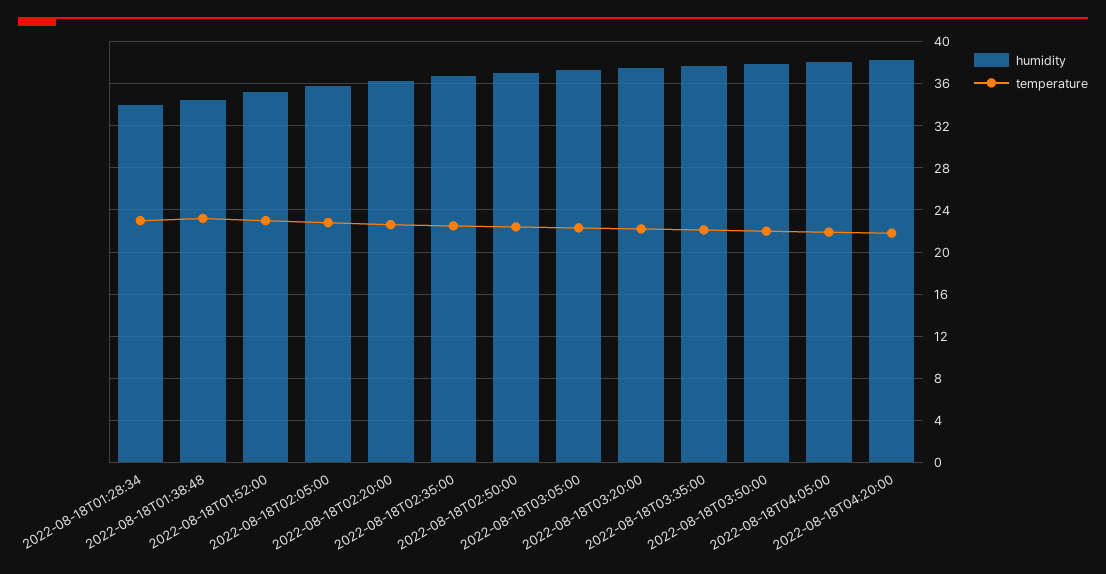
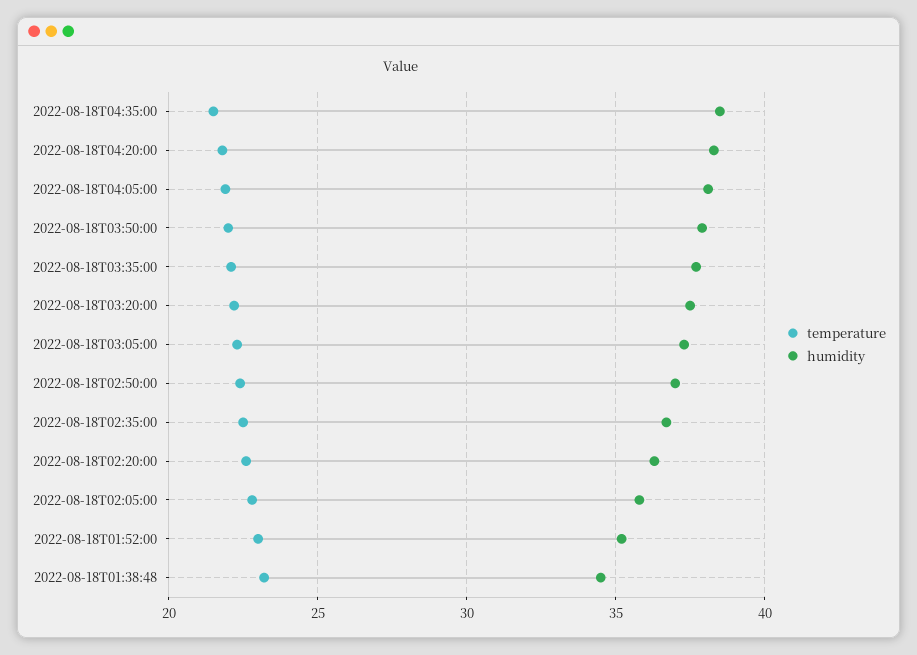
humidity, 2022-08-18T01:28:34: 34 -> none
temperature, 2022-08-18T01:28:34: 23 -> none
temperature, 2022-08-18T04:35:00: none -> 21.5
humidity, 2022-08-18T04:35:00: none -> 38.5

